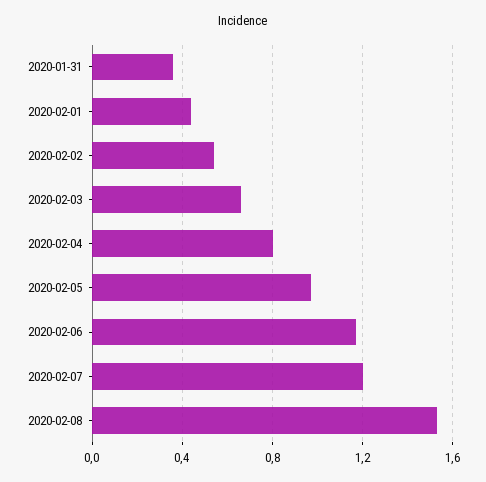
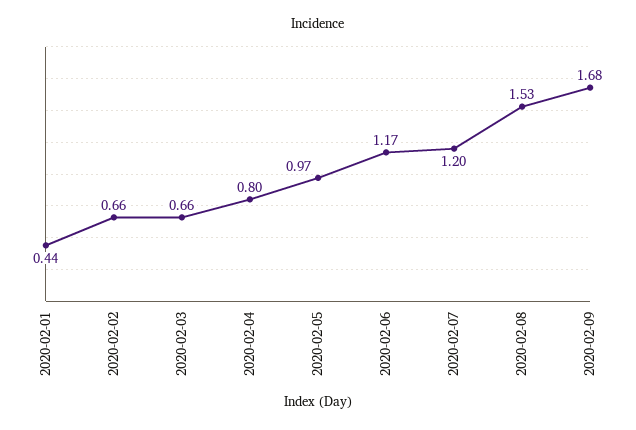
2020-01-31: 0.35 -> none
2020-02-02: 0.55 -> 0.66
2020-02-09: none -> 1.68

